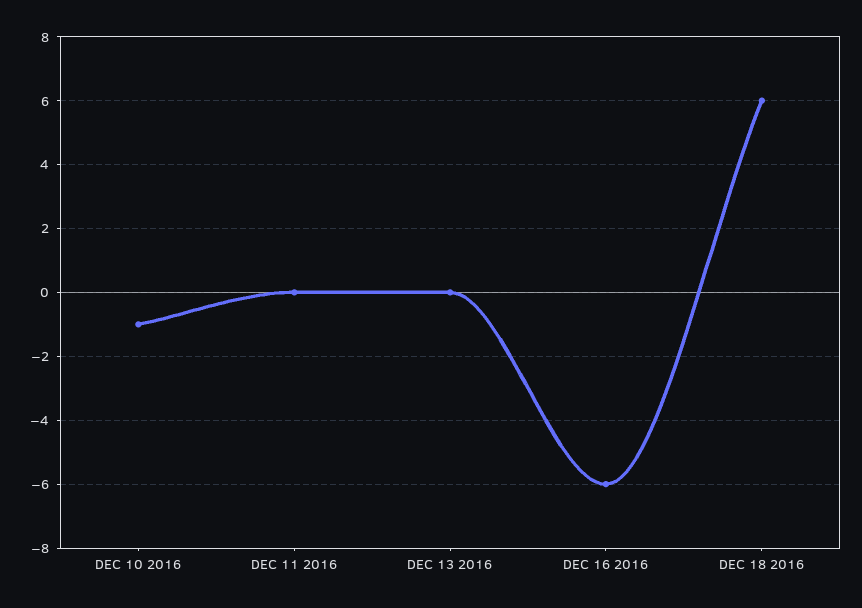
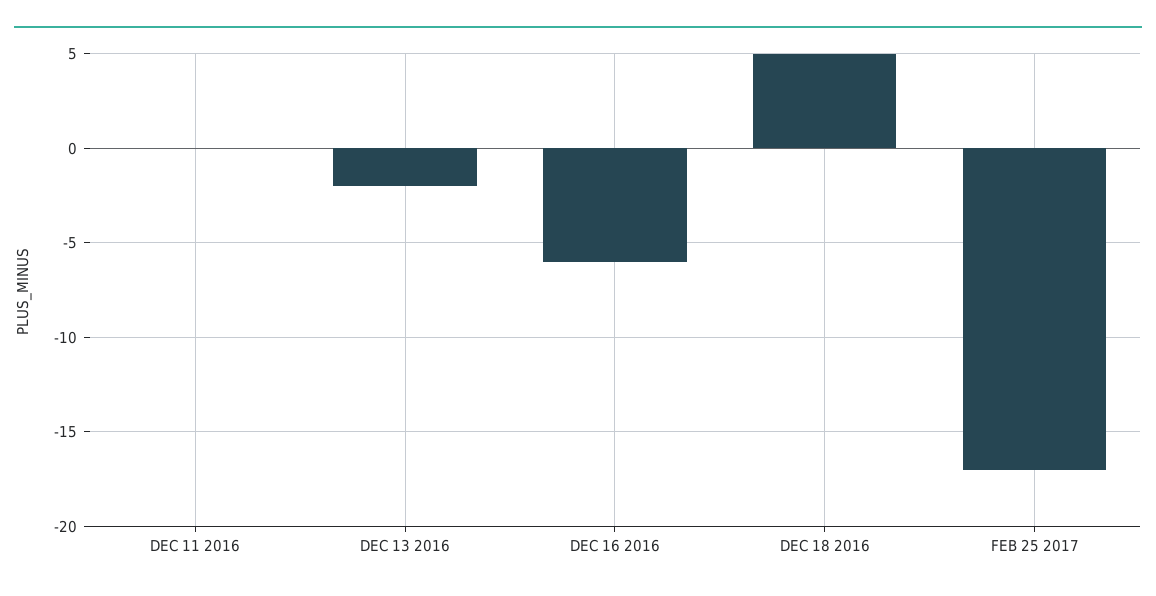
DEC 10 2016: -1 -> none
DEC 13 2016: 0 -> -2
DEC 18 2016: 6 -> 5
FEB 25 2017: none -> -17

